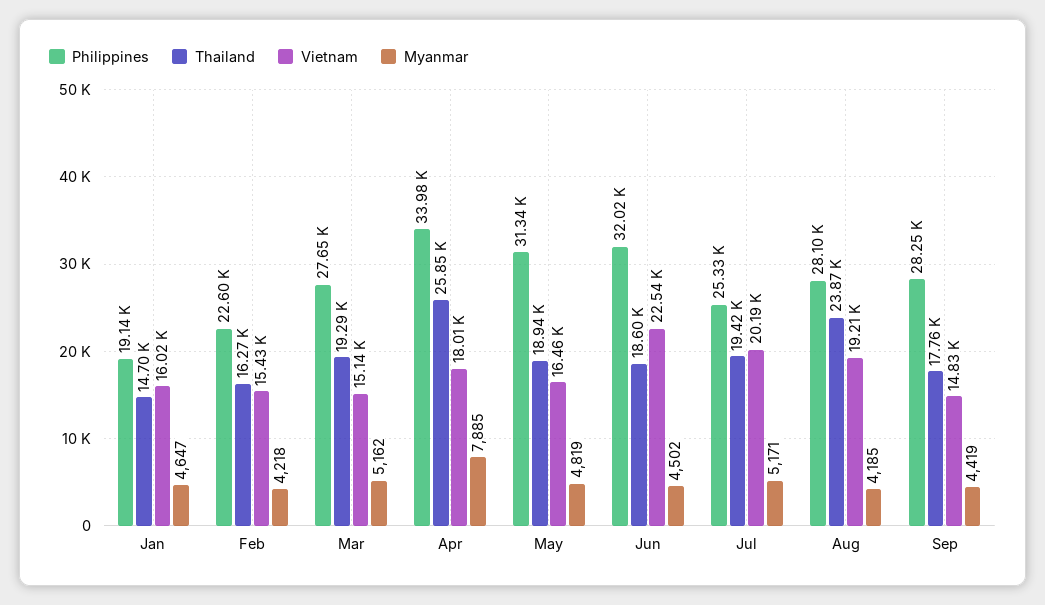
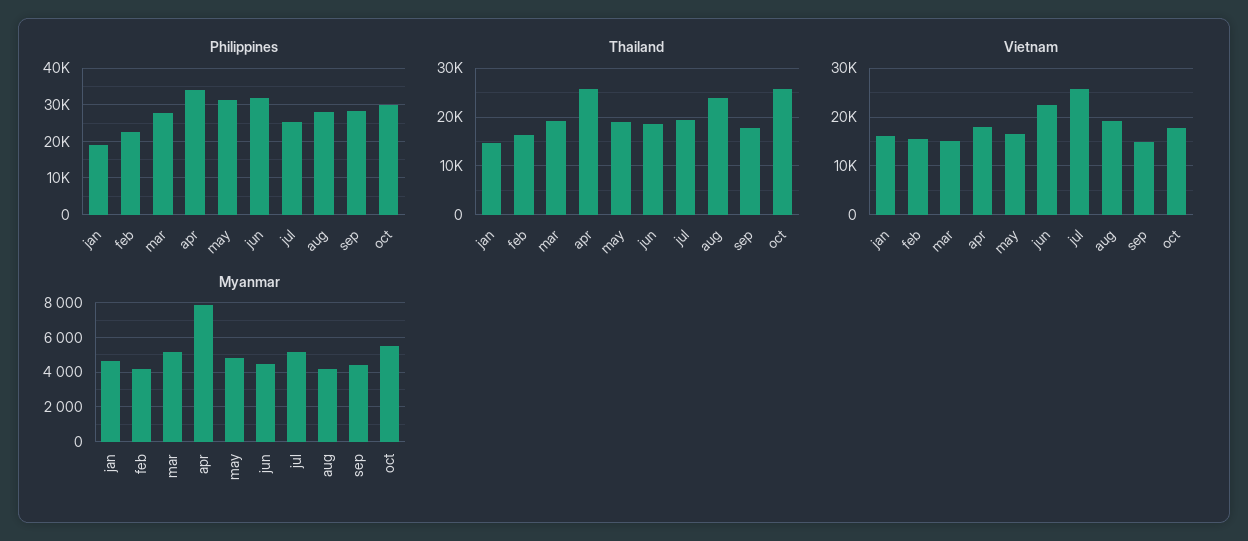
Vietnam, Jul: 20190 -> 26000
Philippines, oct: none -> 30000
Thailand, oct: none -> 26000
Vietnam, oct: none -> 18000
Myanmar, oct: none -> 5500

